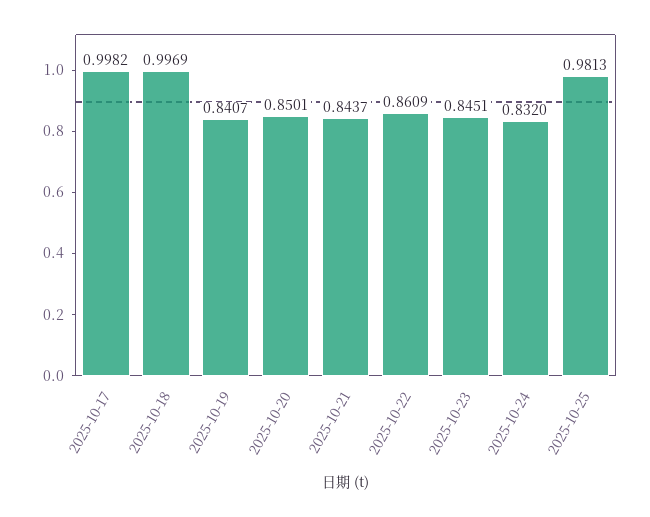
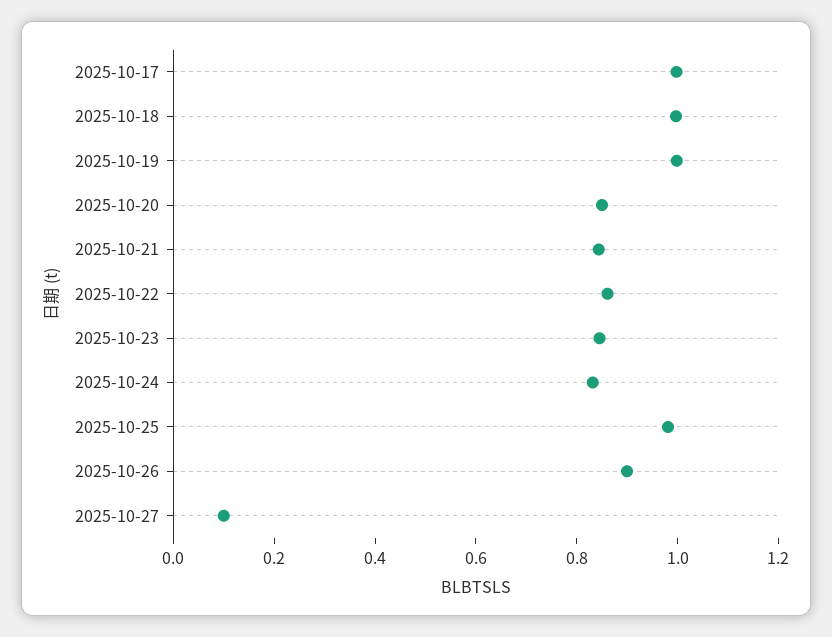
2025-10-19: 0.8407 -> 1
2025-10-26: none -> 0.9
2025-10-27: none -> 0.1

